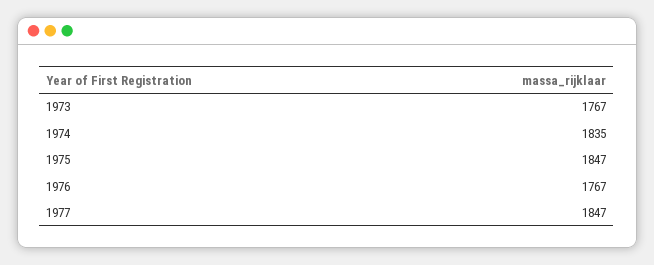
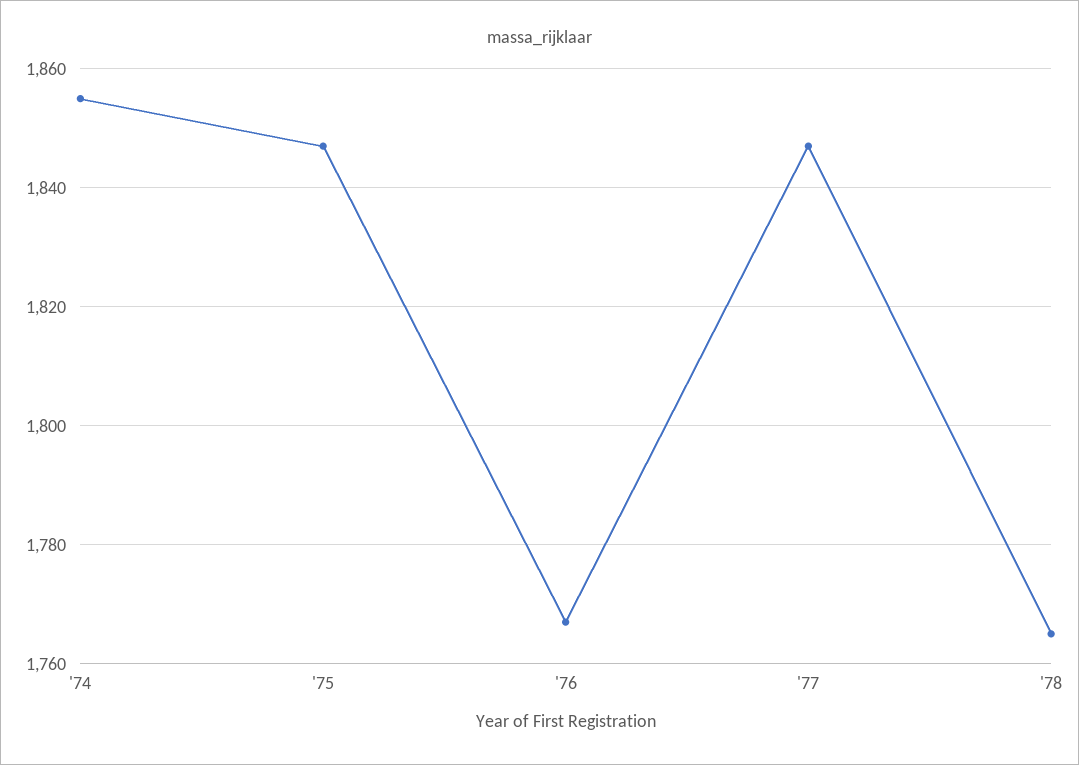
1973: 1767 -> none
1974: 1835 -> 1855
'78: none -> 1765

